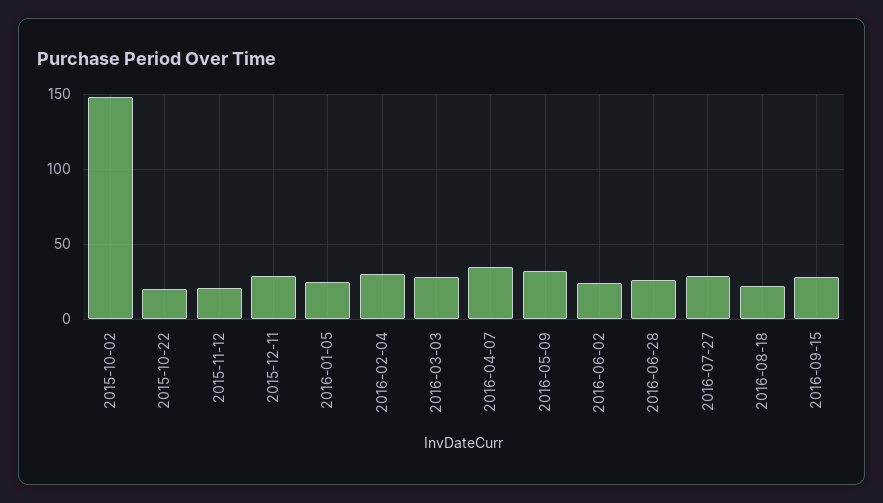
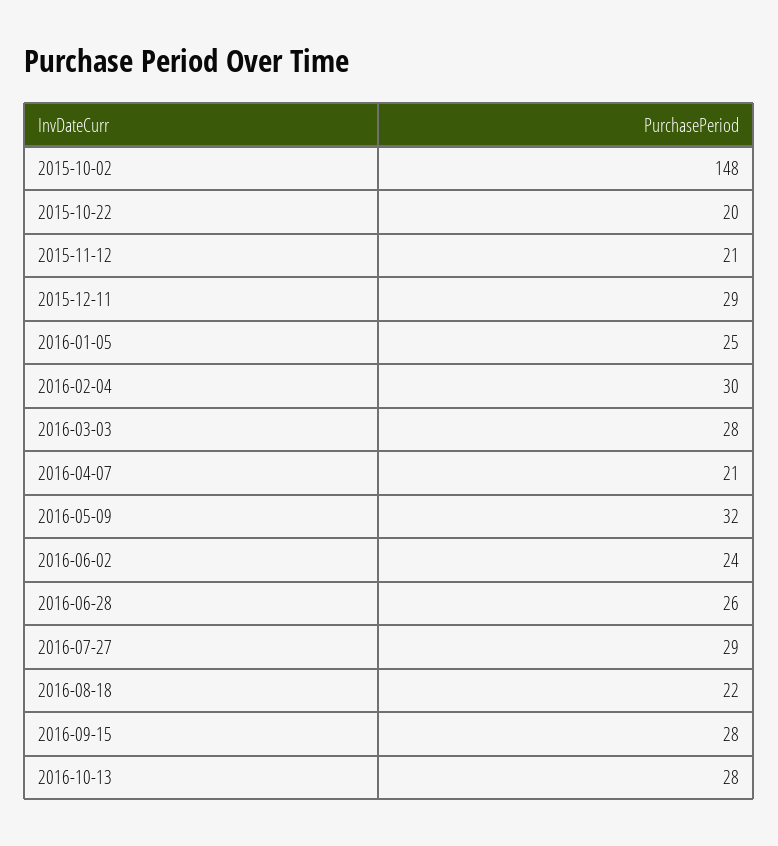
2016-04-07: 35 -> 21
2016-10-13: none -> 28

